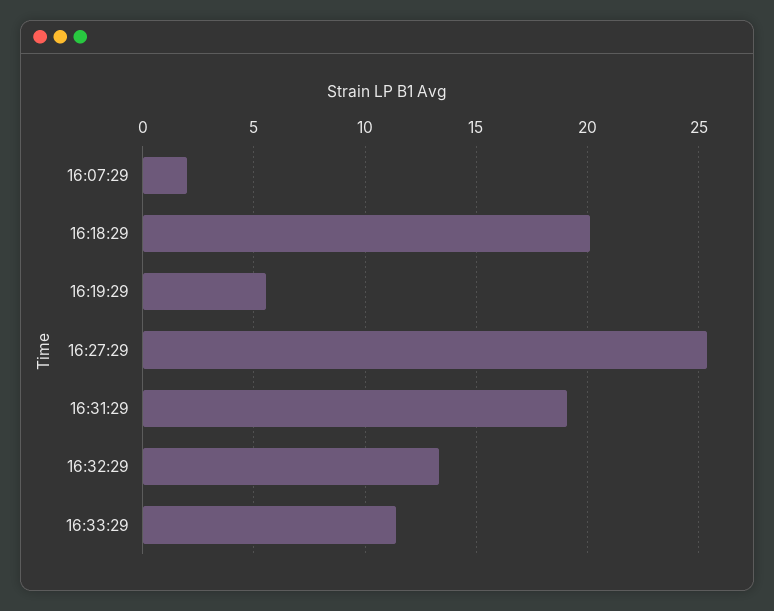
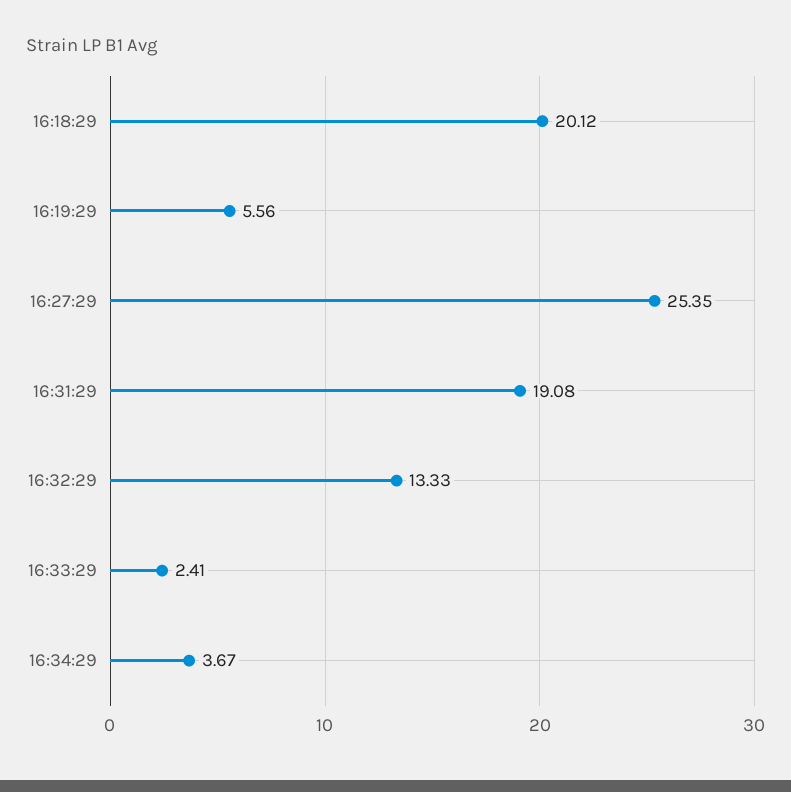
16:07:29: 2 -> none
16:33:29: 11.5 -> 2.41
16:34:29: none -> 3.67

